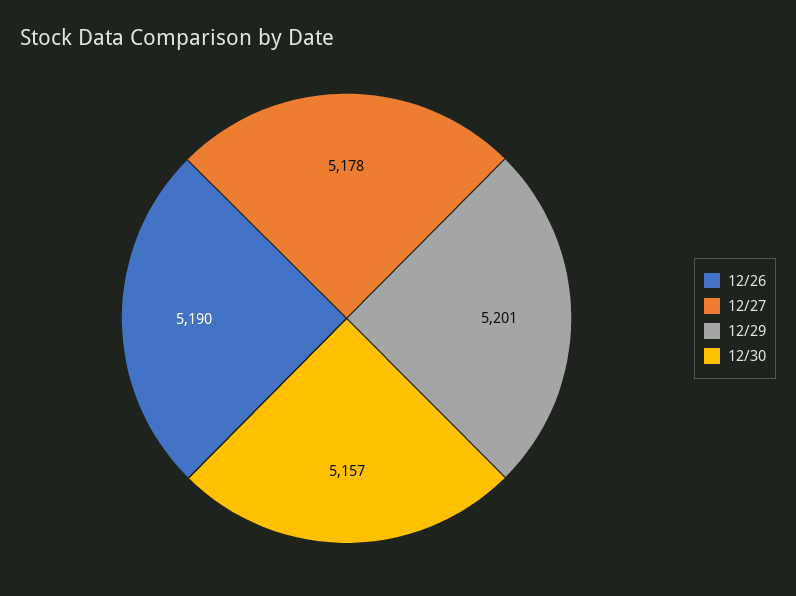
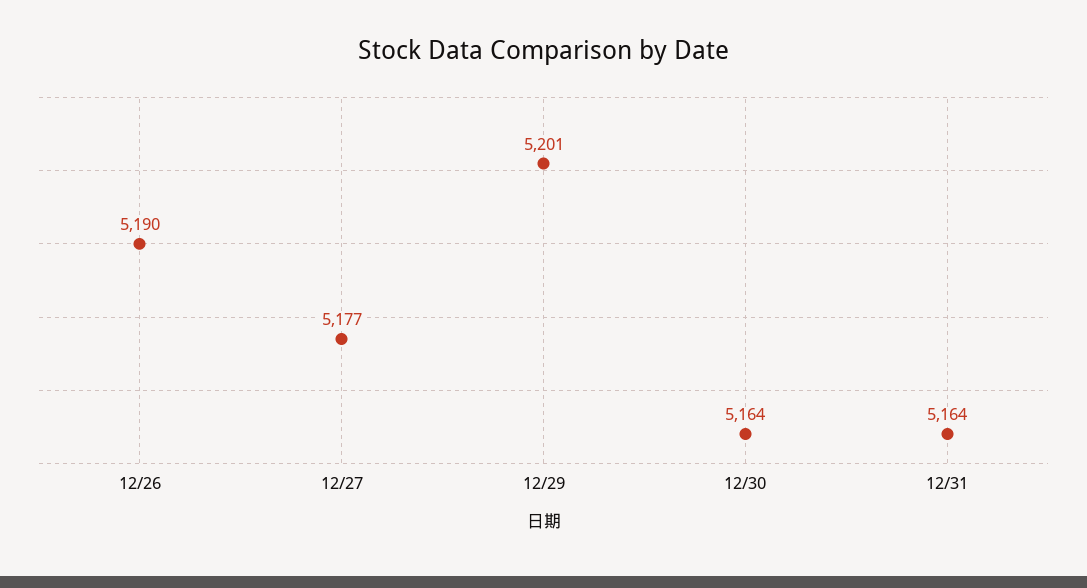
12/27: 5178 -> 5177
12/30: 5157 -> 5164
12/31: none -> 5164

